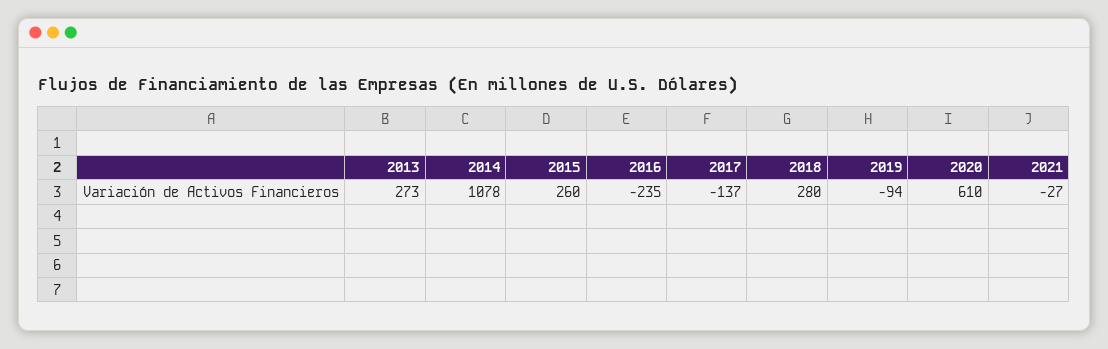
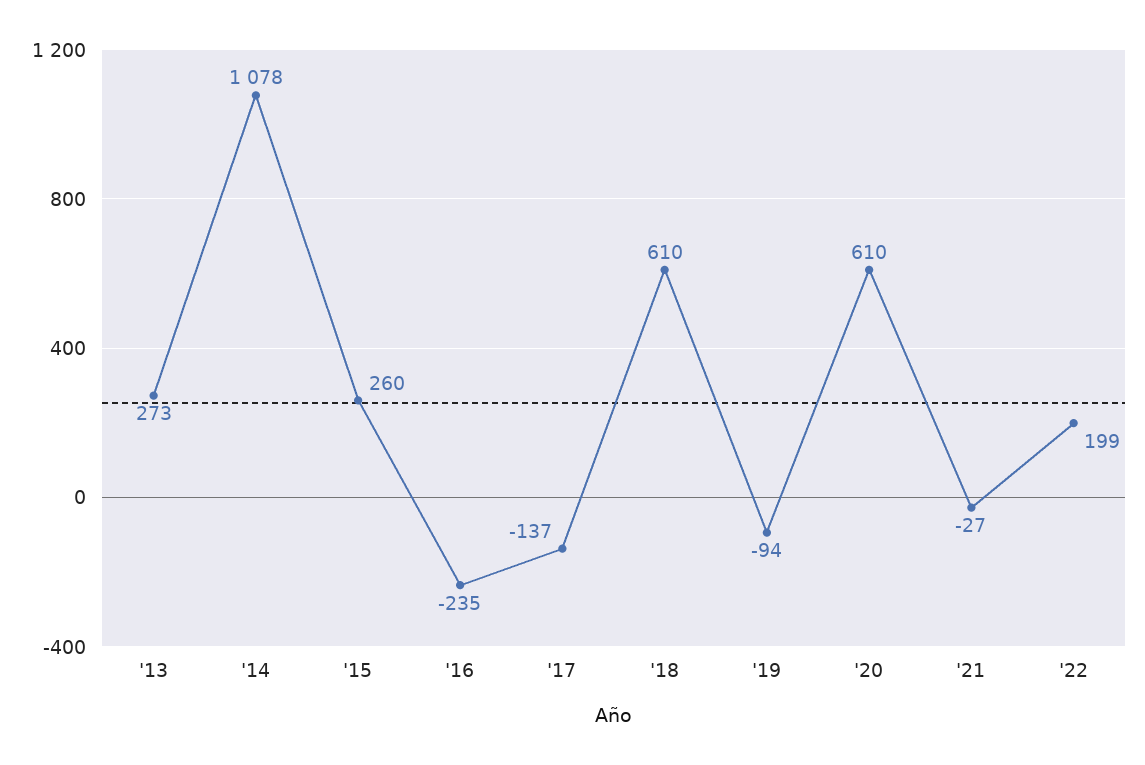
2018: 280 -> 610
'22: none -> 199

